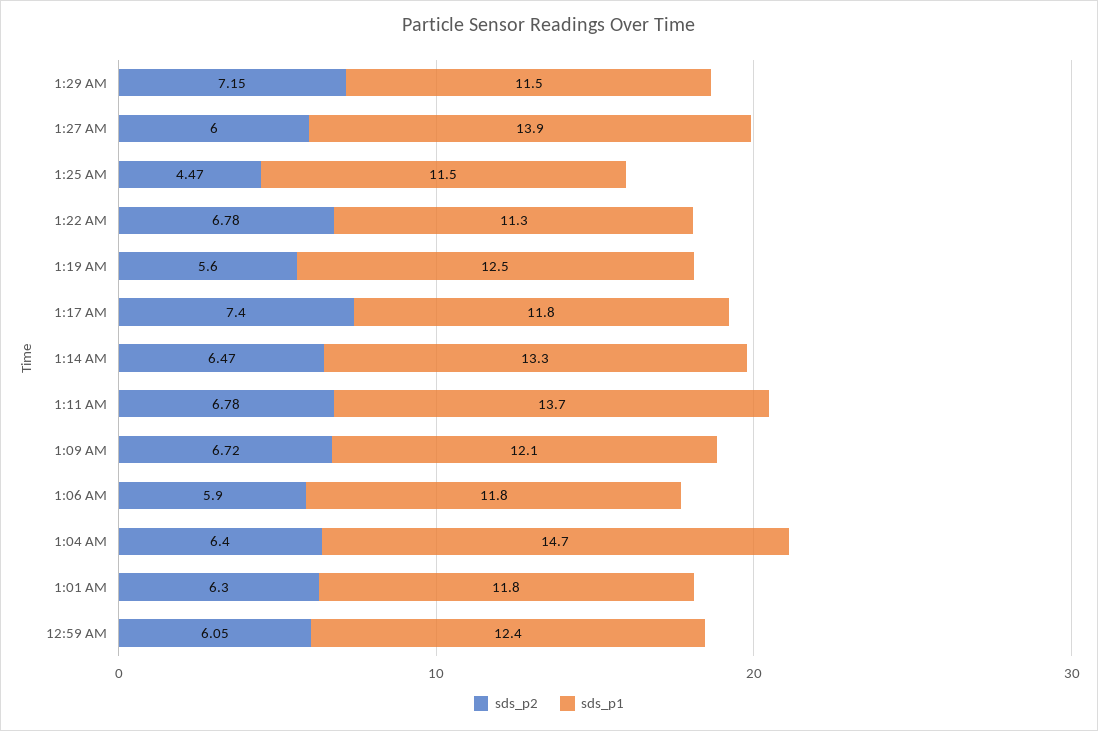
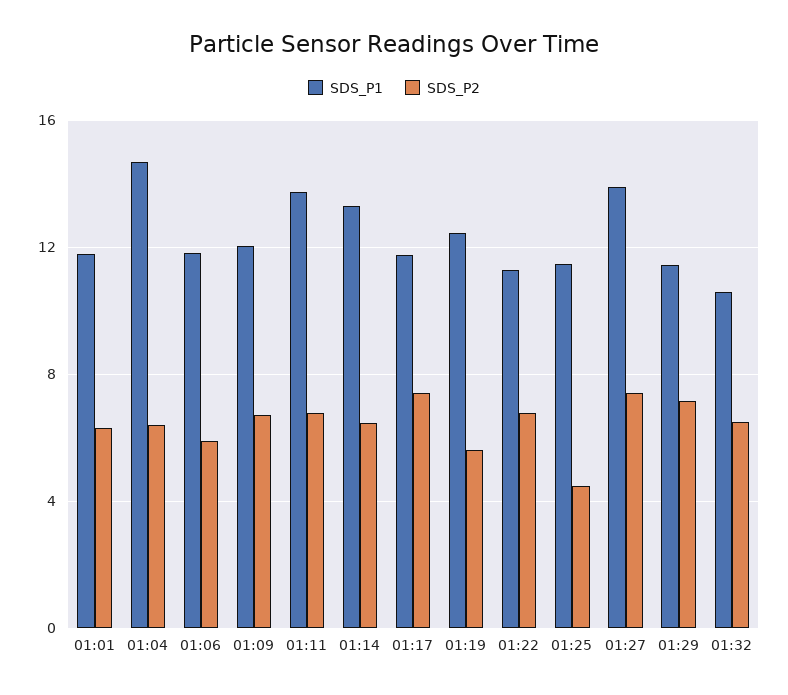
sds_p2, 1:27 AM: 6 -> 7.5
sds_p2, 12:59 AM: 6.05 -> none
sds_p1, 12:59 AM: 12.4 -> none
sds_p1, 01:32: none -> 10.5
sds_p2, 01:32: none -> 6.5

